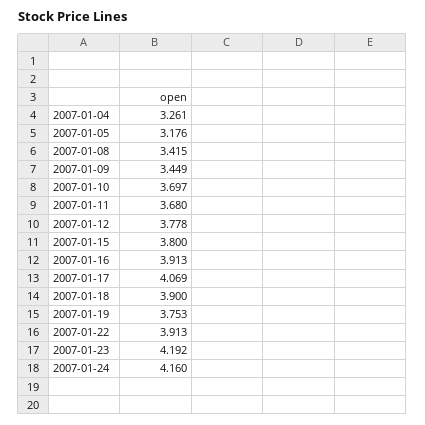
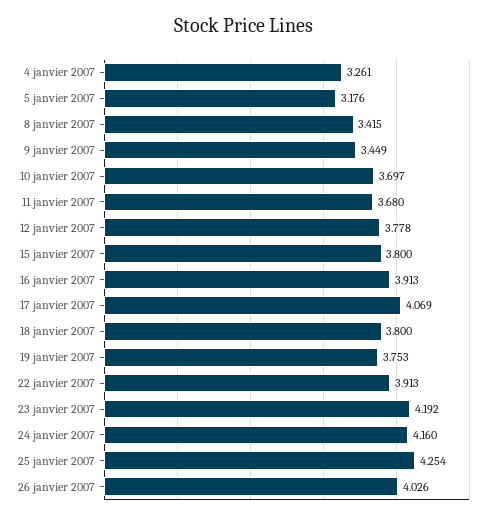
2007-01-18: 3.9 -> 3.8
25 janvier 2007: none -> 4.254
26 janvier 2007: none -> 4.026

